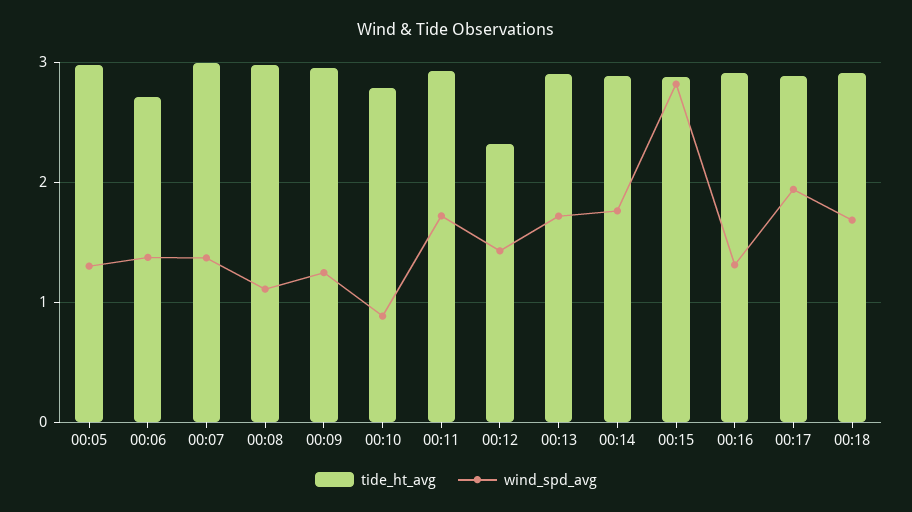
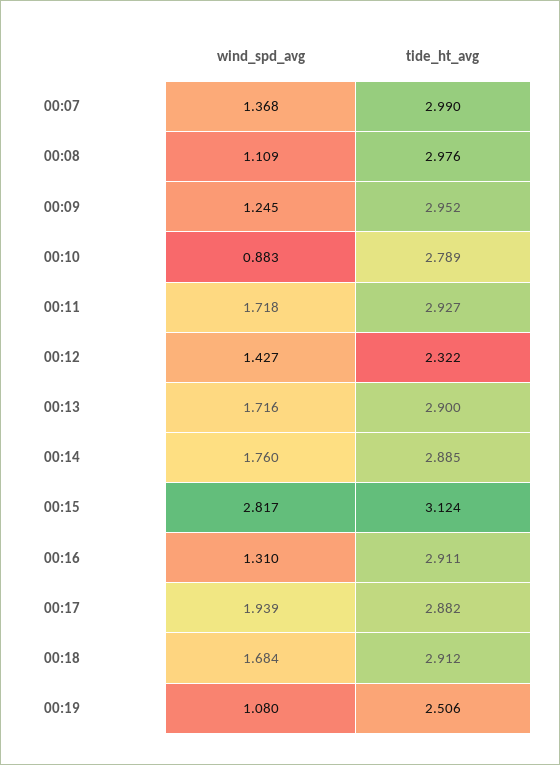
tide_ht_avg, 00:05: 3 -> none
wind_spd_avg, 00:05: 1.3 -> none
tide_ht_avg, 00:06: 2.7 -> none
wind_spd_avg, 00:06: 1.4 -> none
tide_ht_avg, 00:15: 2.9 -> 3.124
wind_spd_avg, 00:19: none -> 1.08
tide_ht_avg, 00:19: none -> 2.506

